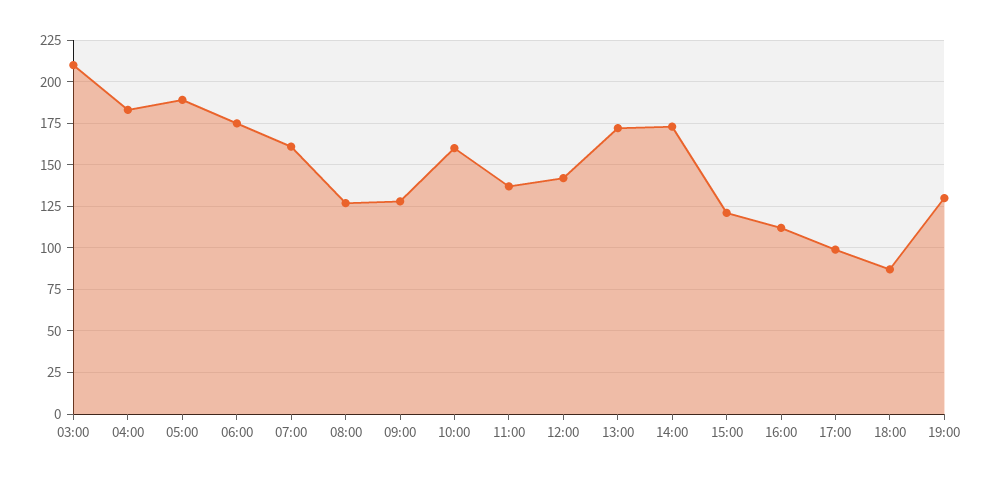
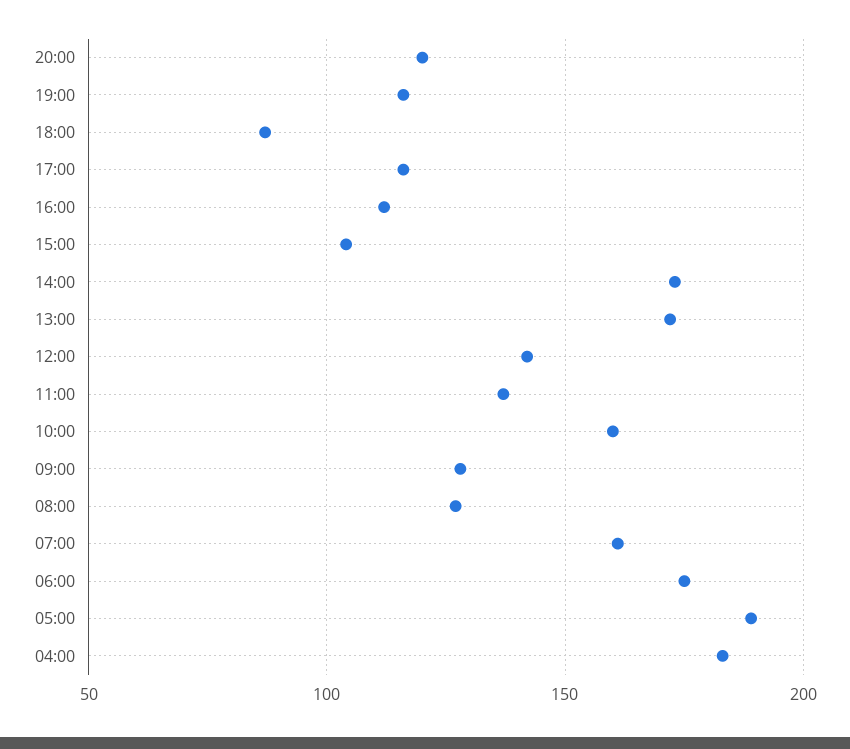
03:00: 210 -> none
15:00: 120 -> 105
17:00: 100 -> 115
19:00: 130 -> 115
20:00: none -> 120

